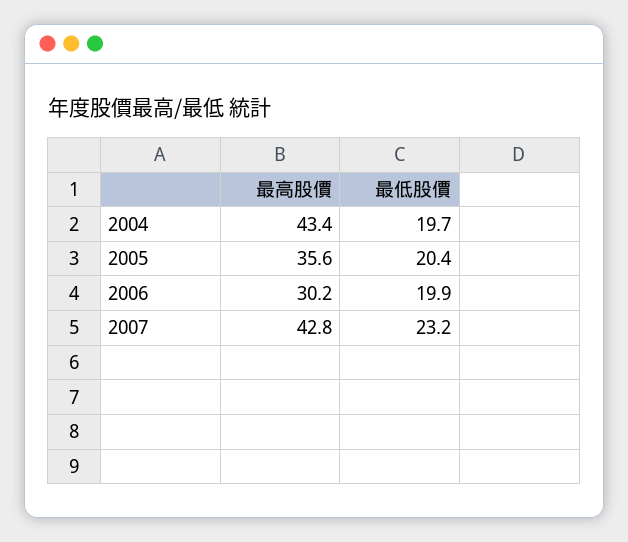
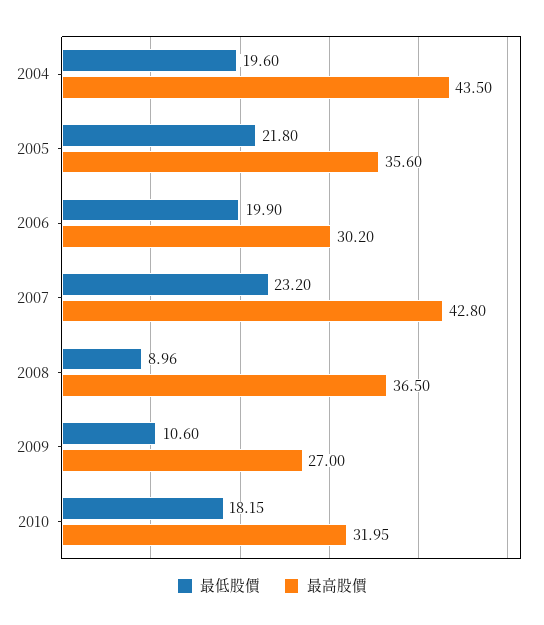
最高股價, 2004: 43.4 -> 43.5
最低股價, 2004: 19.7 -> 19.6
最低股價, 2005: 20.4 -> 21.8
最低股價, 2008: none -> 8.96
最高股價, 2008: none -> 36.5
最低股價, 2009: none -> 10.6
最高股價, 2009: none -> 27
最低股價, 2010: none -> 18.15
最高股價, 2010: none -> 31.95

